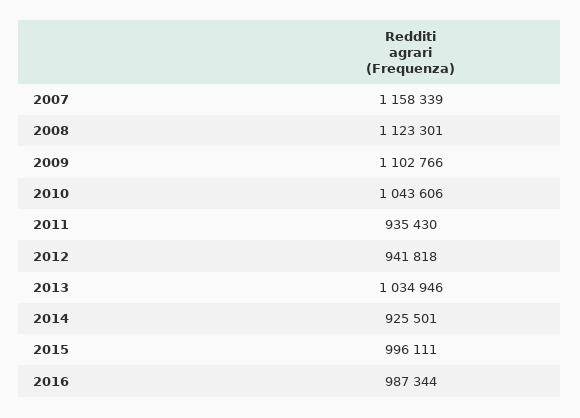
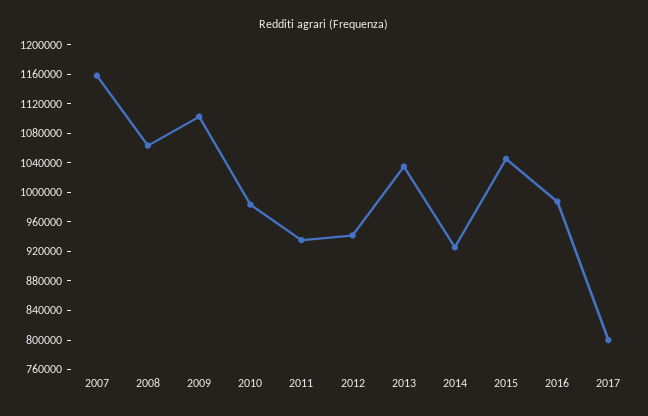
2008: 1123301 -> 1060000
2010: 1043606 -> 980000
2015: 996111 -> 1040000
2017: none -> 800000

